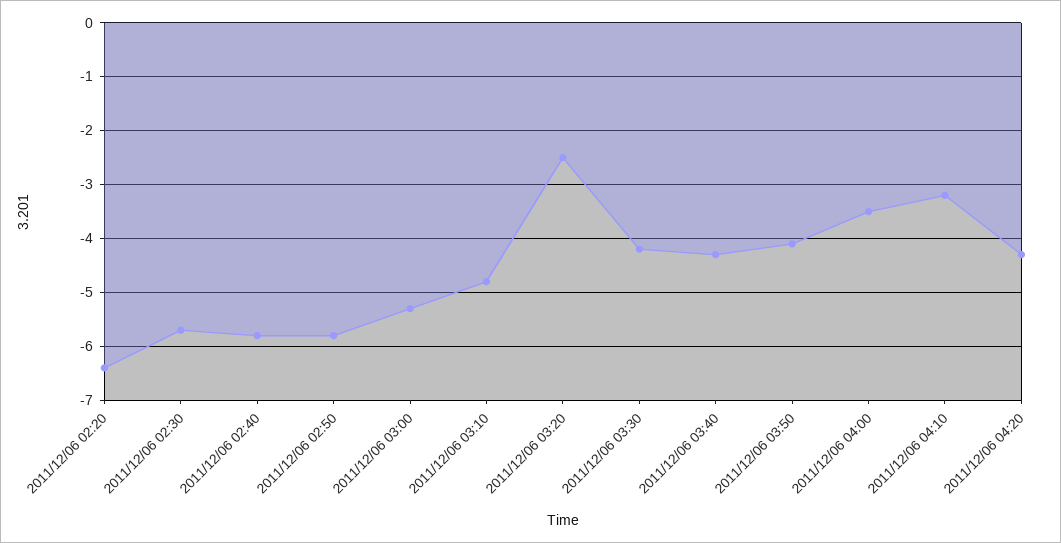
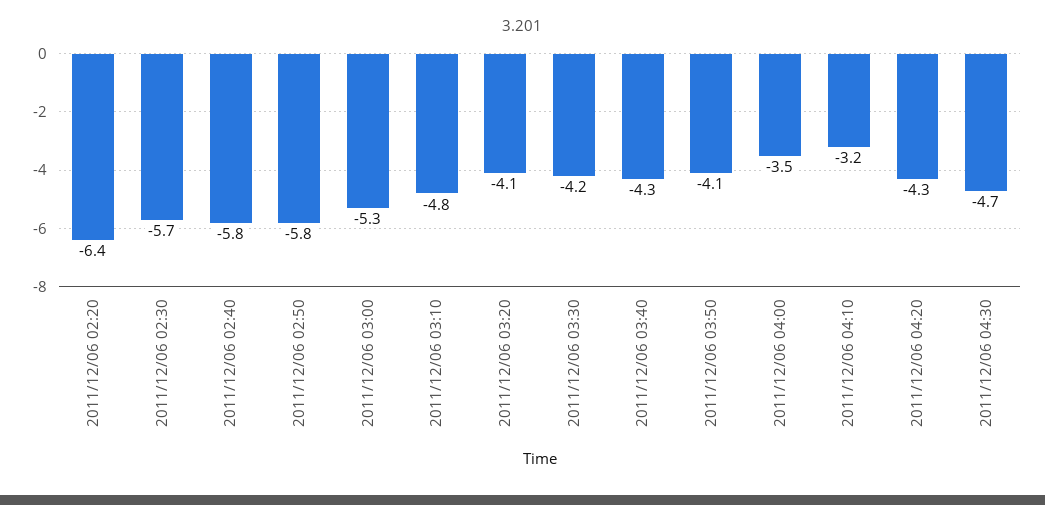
2011/12/06 03:20: -2.5 -> -4.1
2011/12/06 04:30: none -> -4.7

